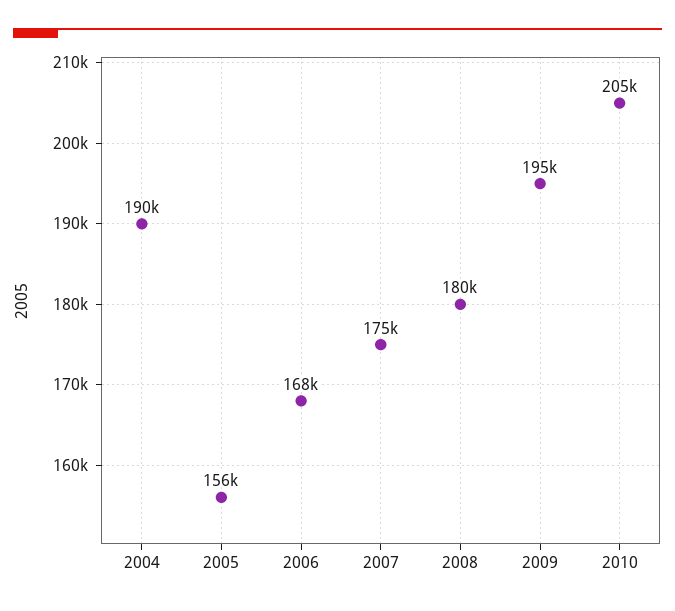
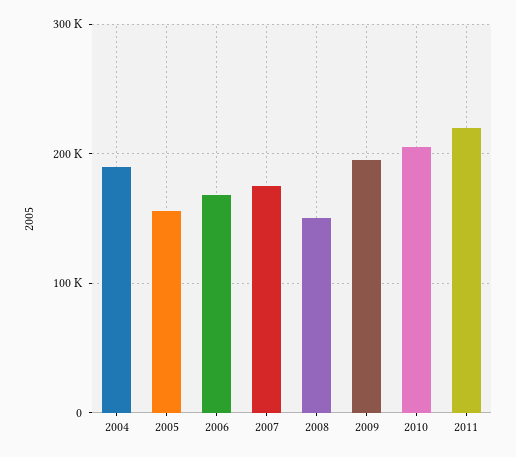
2008: 180000 -> 150000
2011: none -> 220000

